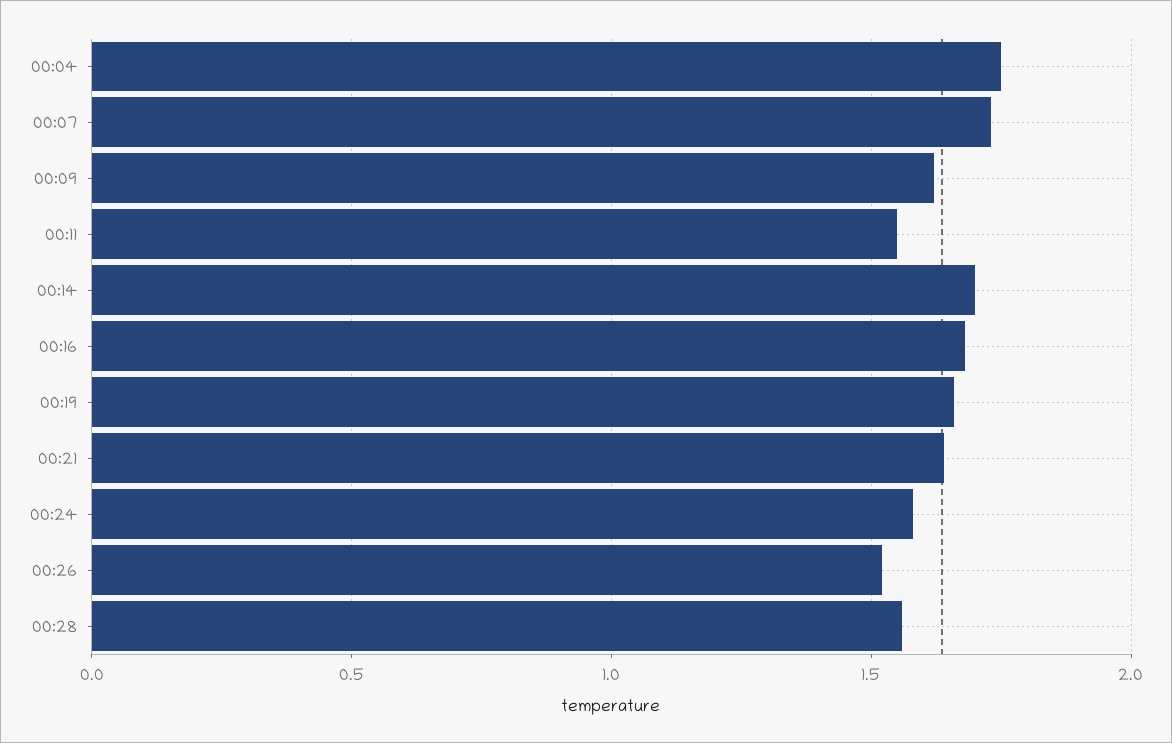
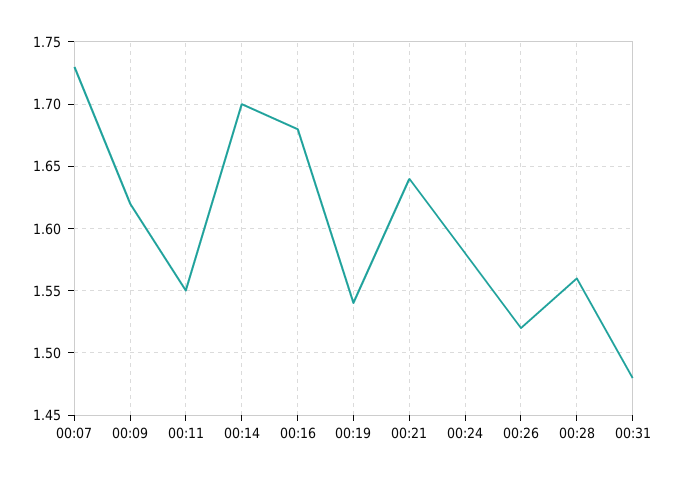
00:04: 1.75 -> none
00:19: 1.65 -> 1.54
00:31: none -> 1.48

